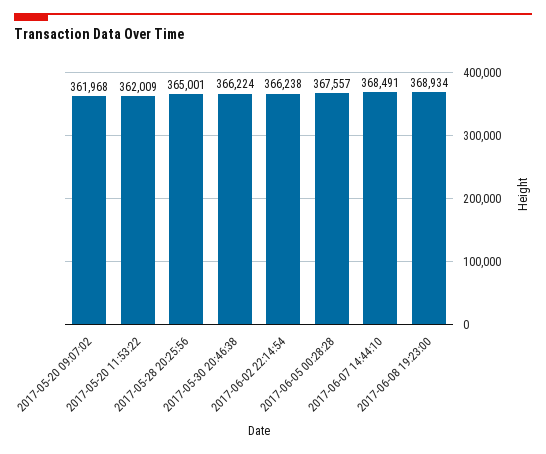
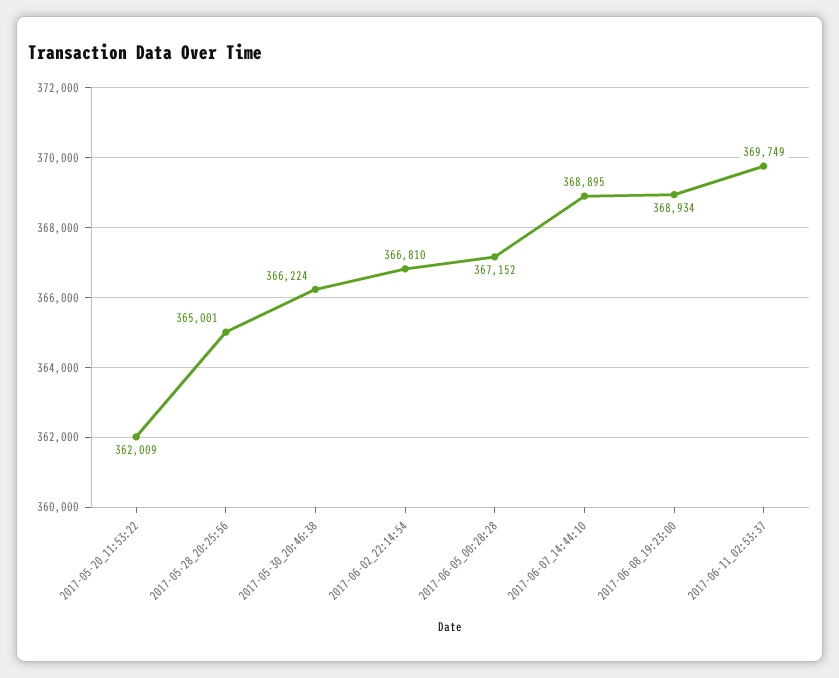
2017-05-20 09:07:02: 361968 -> none
2017-06-02 22:14:54: 366238 -> 366810
2017-06-05 00:28:28: 367557 -> 367152
2017-06-07 14:44:10: 368491 -> 368895
2017-06-11_02:53:37: none -> 369749

